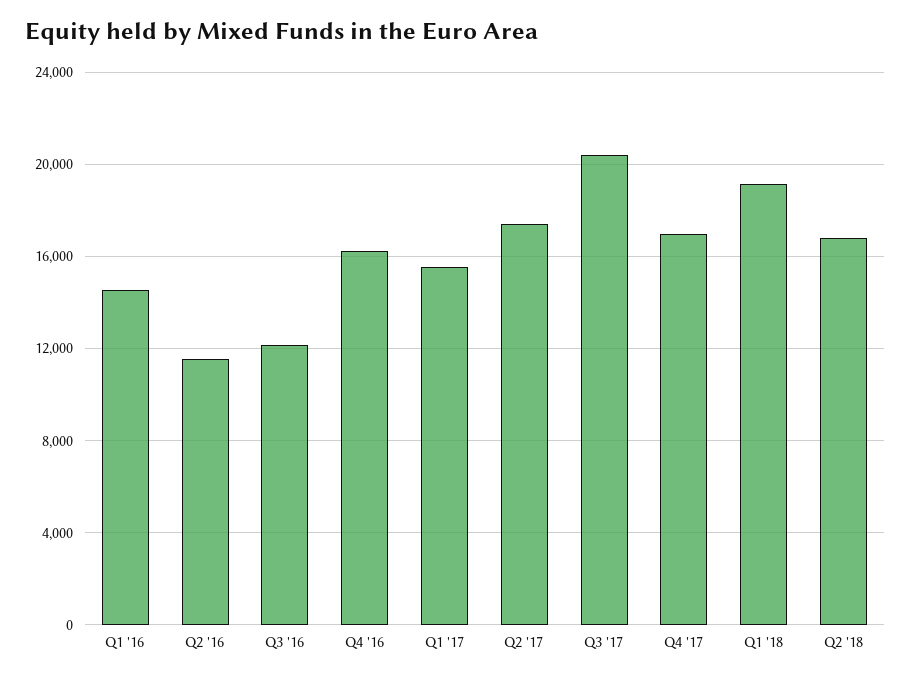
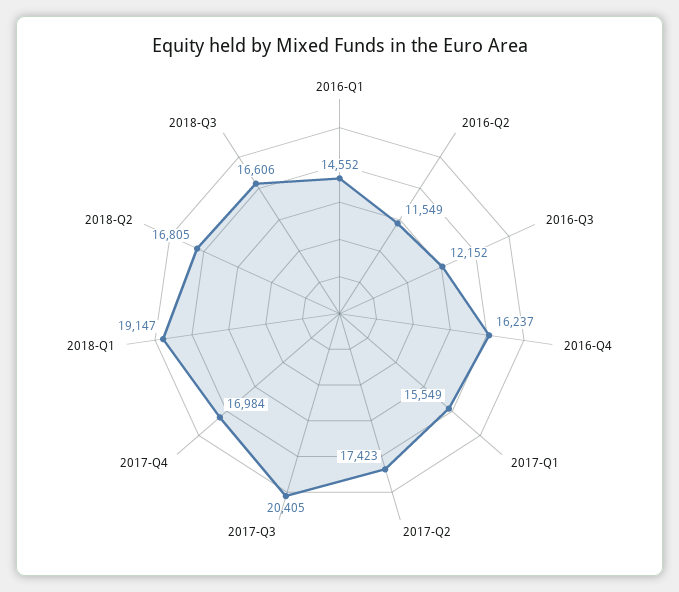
2018-Q3: none -> 16606

